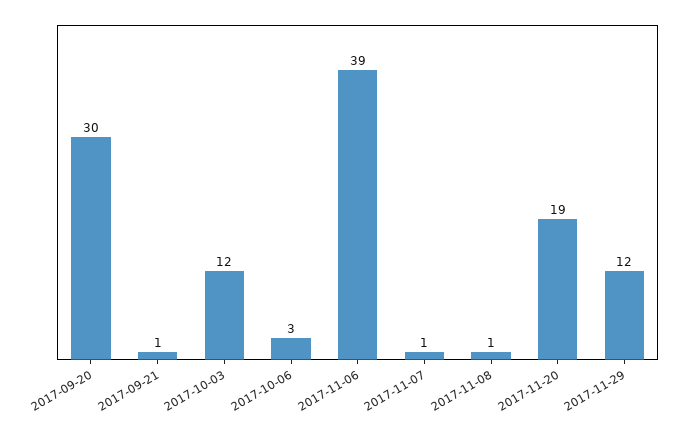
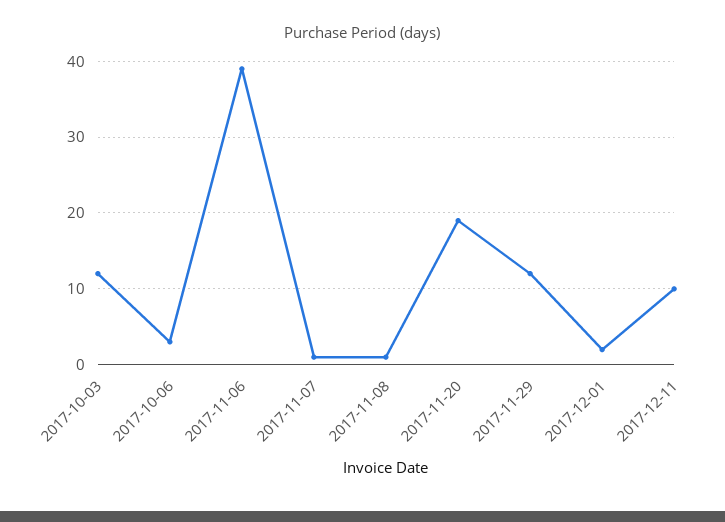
2017-09-20: 30 -> none
2017-09-21: 1 -> none
2017-12-01: none -> 2
2017-12-11: none -> 10

